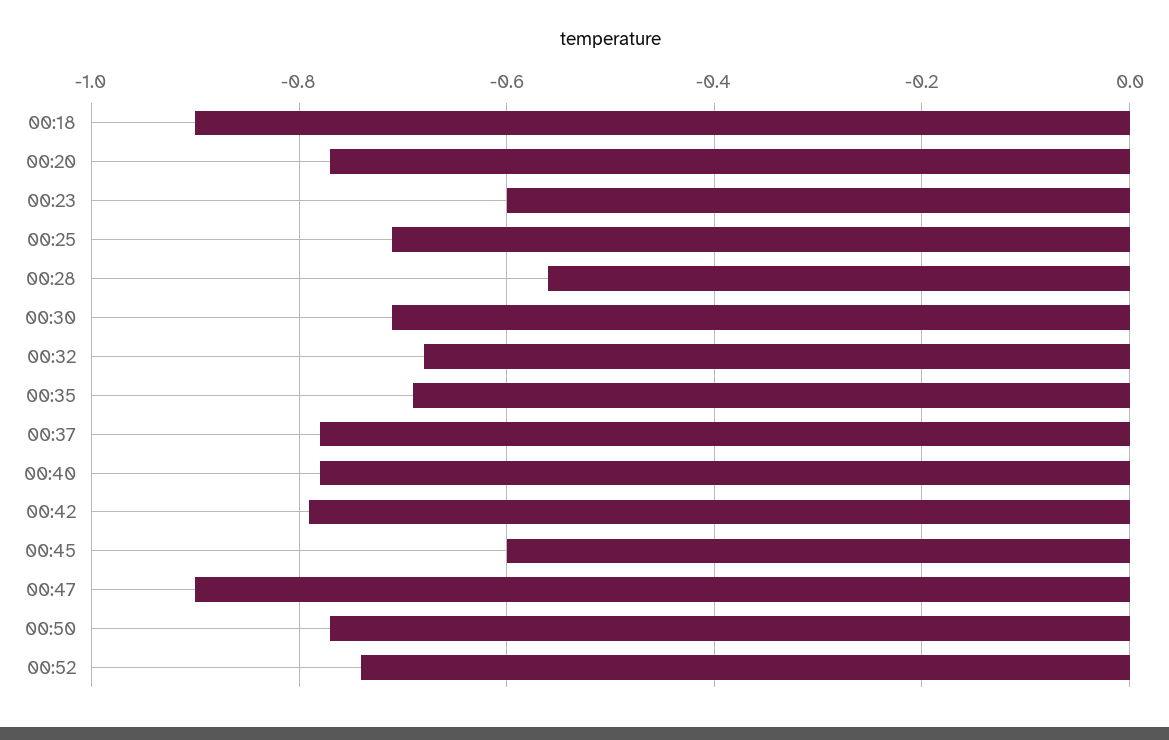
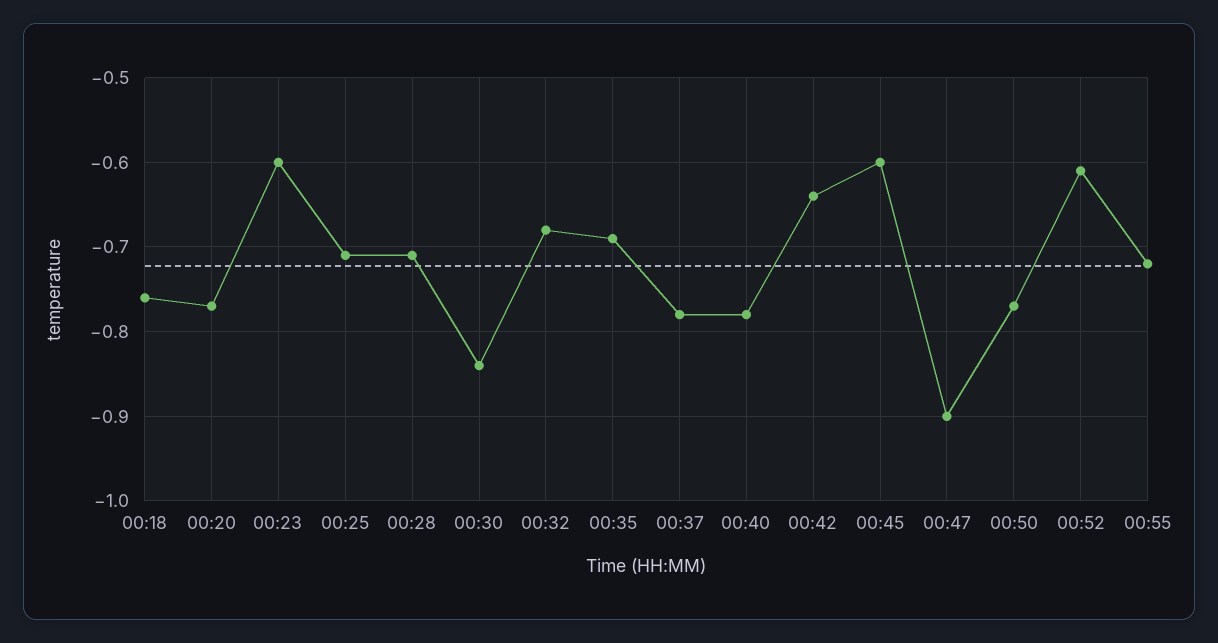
00:18: -0.9 -> -0.76
00:28: -0.55 -> -0.71
00:30: -0.7 -> -0.84
00:42: -0.8 -> -0.64
00:52: -0.75 -> -0.61
00:55: none -> -0.72

